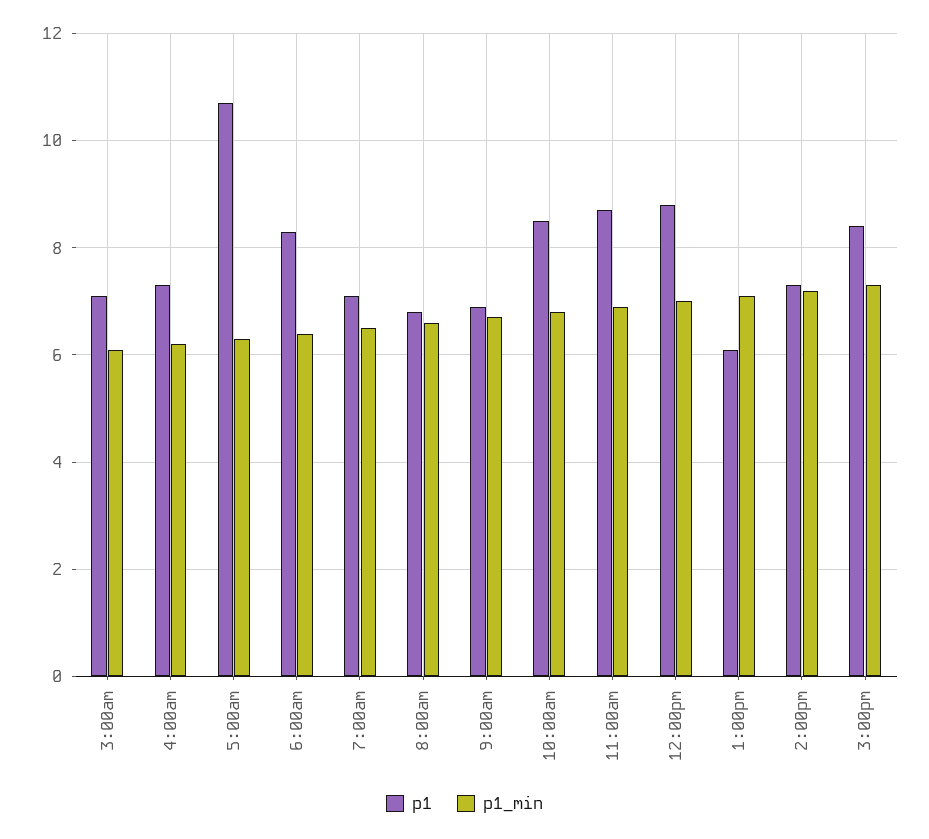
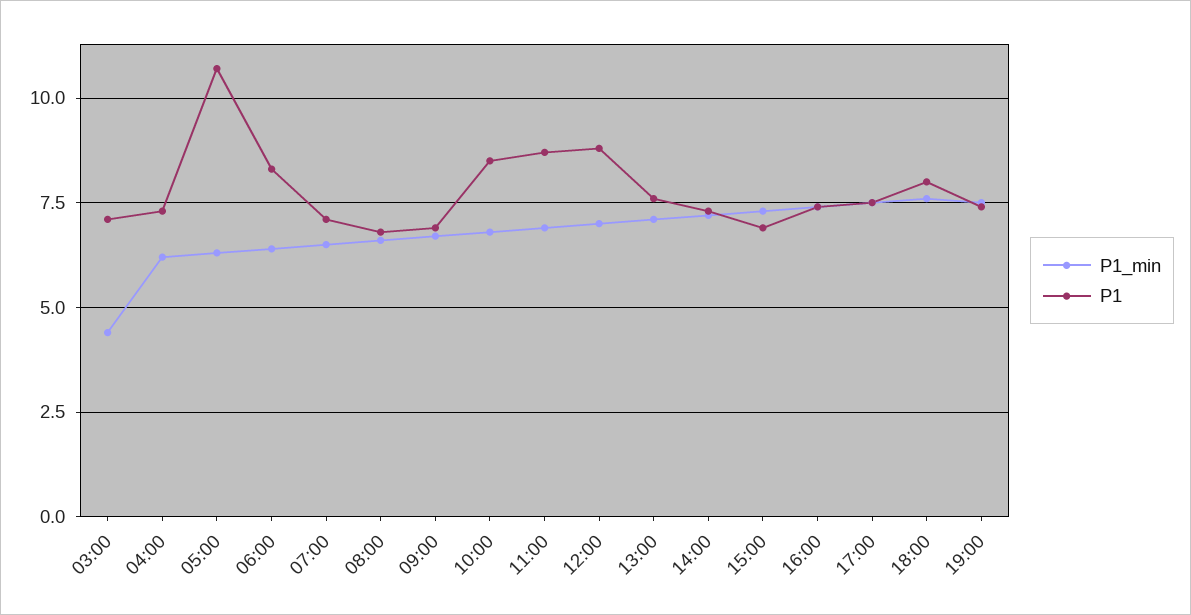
p1_min, 3:00am: 6 -> 4.5
p1, 1:00pm: 6 -> 7.5
p1, 3:00pm: 8.5 -> 7
p1_min, 16:00: none -> 7.5
p1, 16:00: none -> 7.5
p1_min, 17:00: none -> 7.5
p1, 17:00: none -> 7.5
p1_min, 18:00: none -> 7.5
p1, 18:00: none -> 8
p1_min, 19:00: none -> 7.5
p1, 19:00: none -> 7.5

